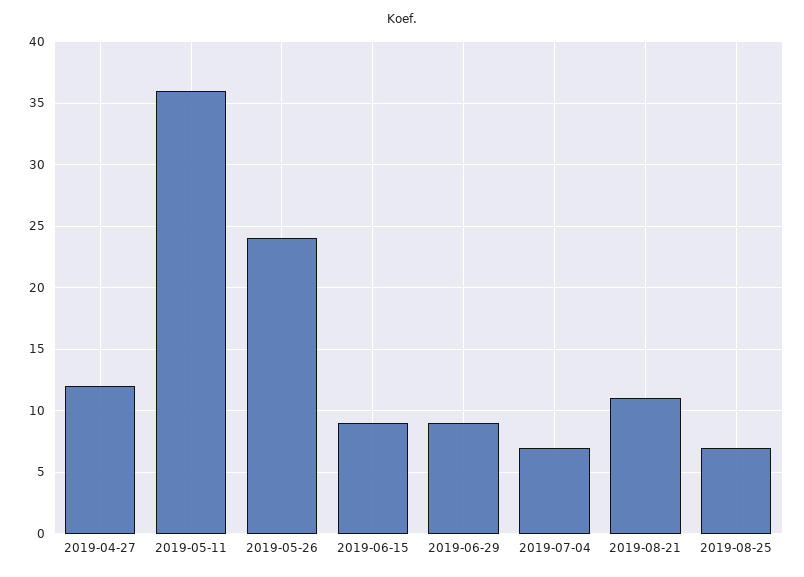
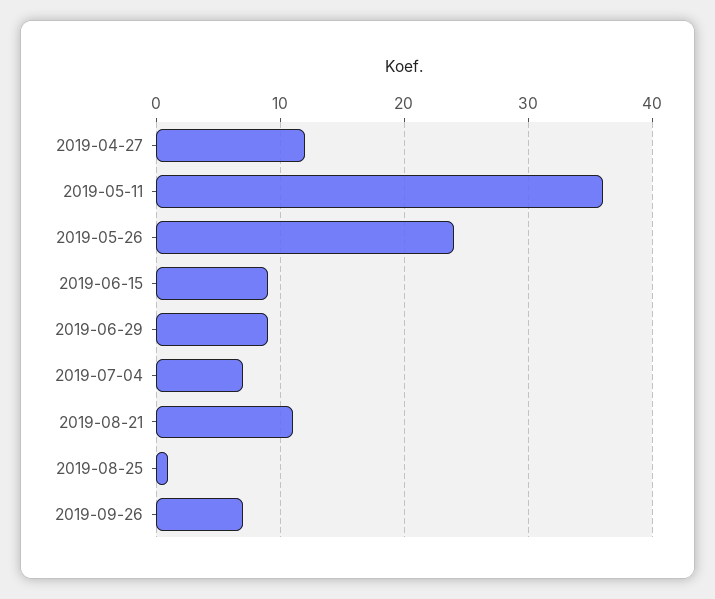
2019-08-25: 7 -> 1
2019-09-26: none -> 7

